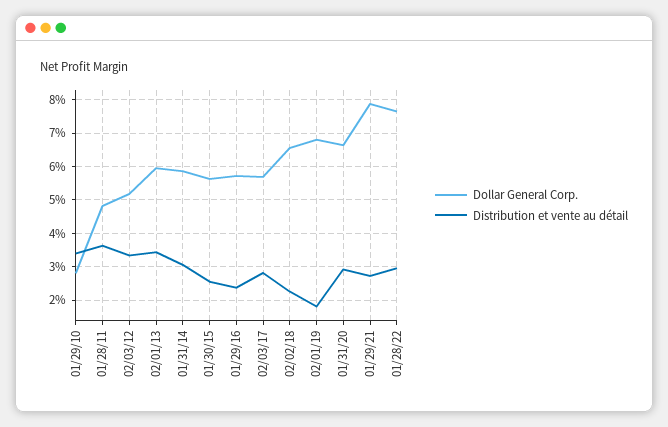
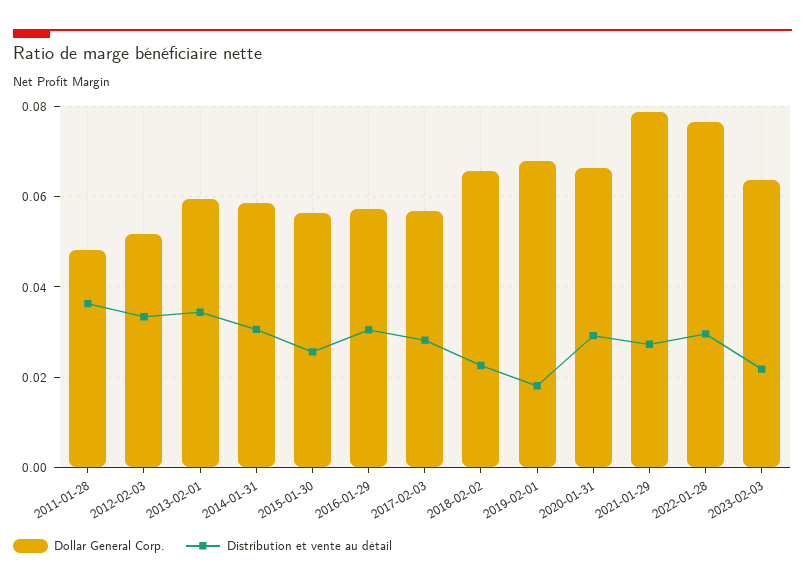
Dollar General Corp., 01/29/10: 0.028 -> none
Distribution et vente au détail, 01/29/10: 0.034 -> none
Distribution et vente au détail, 01/29/16: 0.024 -> 0.03
Dollar General Corp., 2023-02-03: none -> 0.064
Distribution et vente au détail, 2023-02-03: none -> 0.022

